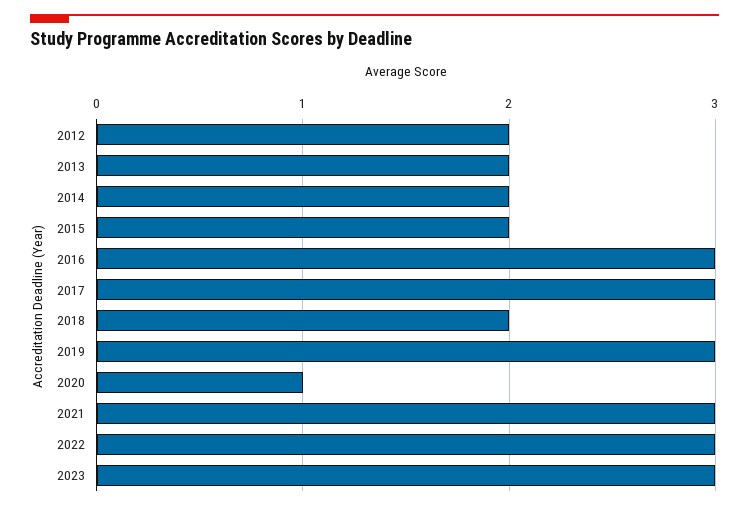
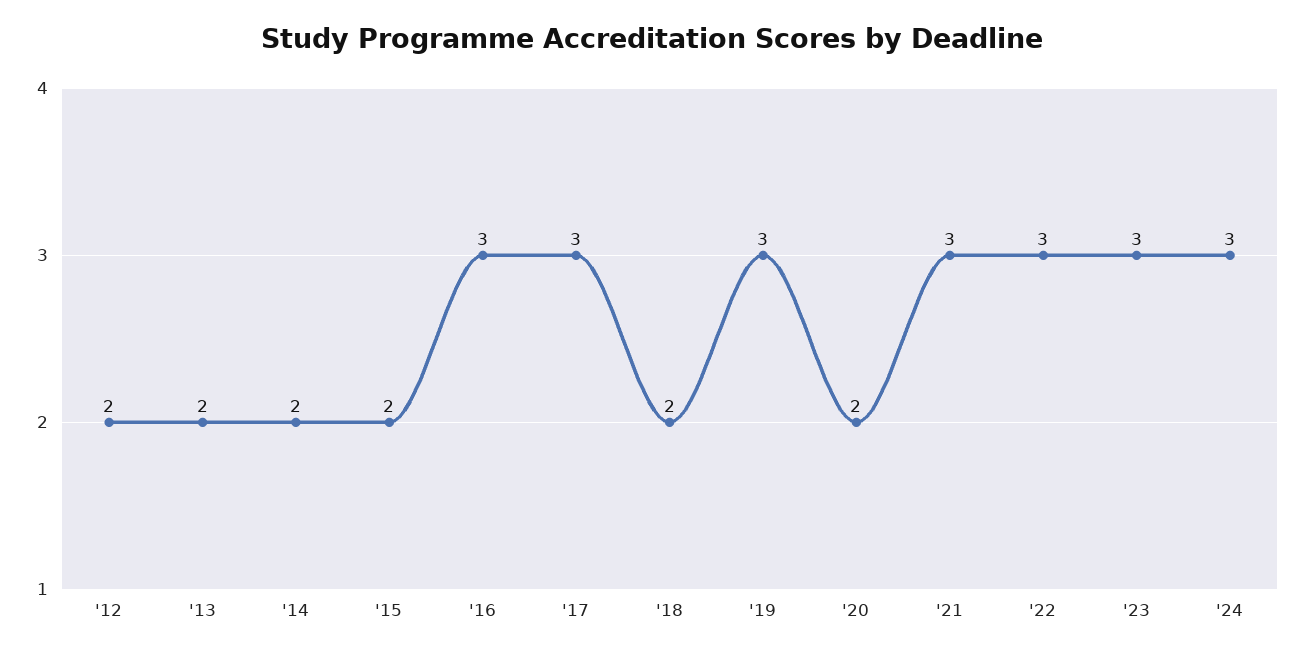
2020: 1 -> 2
'24: none -> 3

